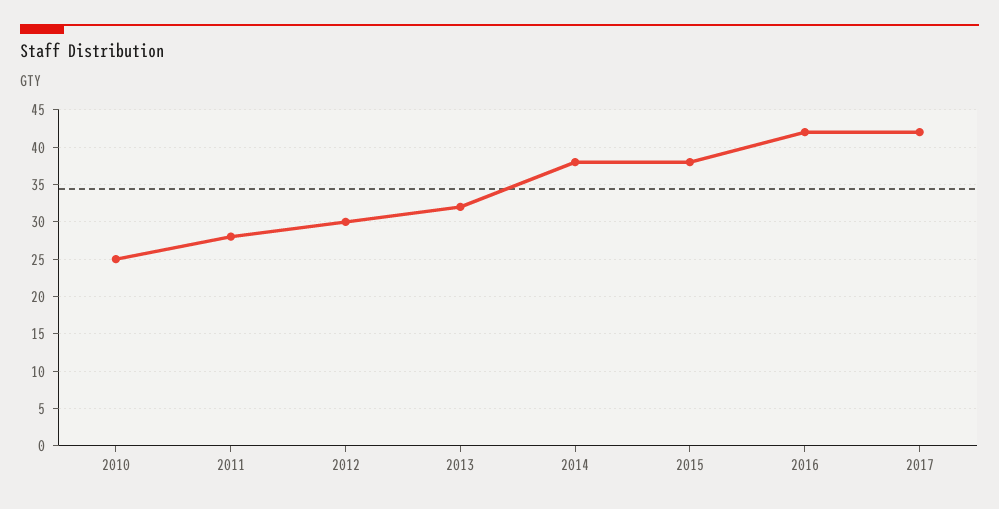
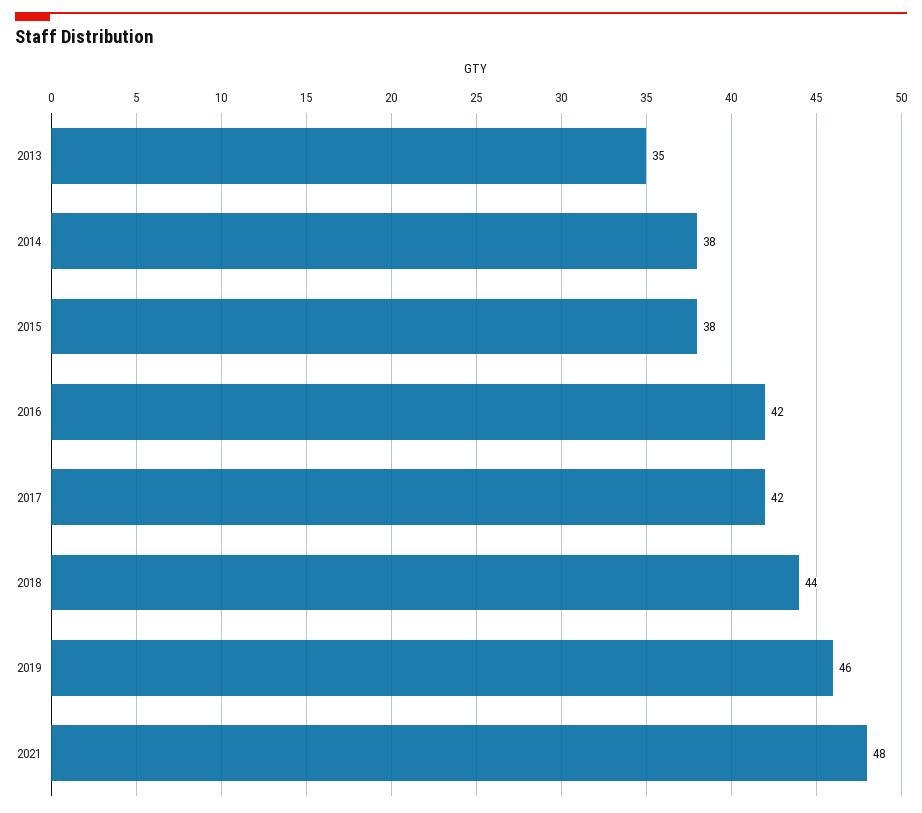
2010: 25 -> none
2011: 28 -> none
2012: 30 -> none
2013: 32 -> 35
2018: none -> 44
2019: none -> 46
2021: none -> 48

